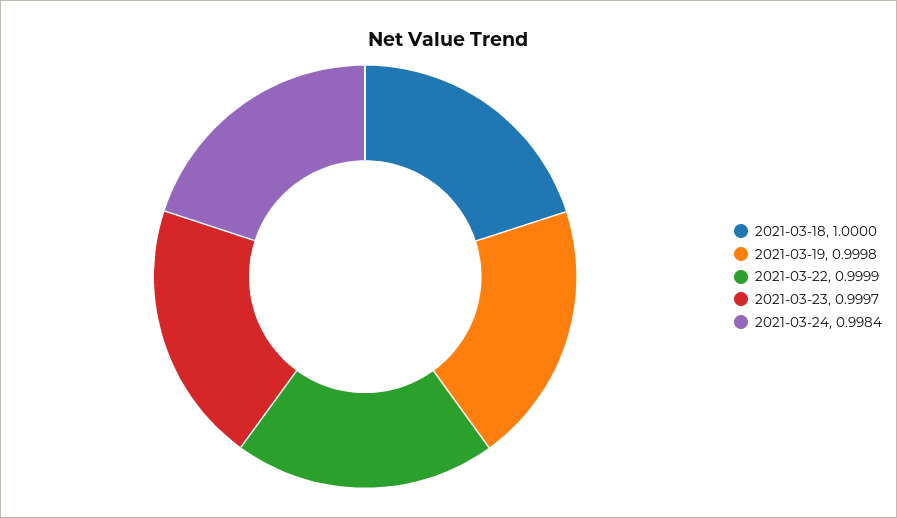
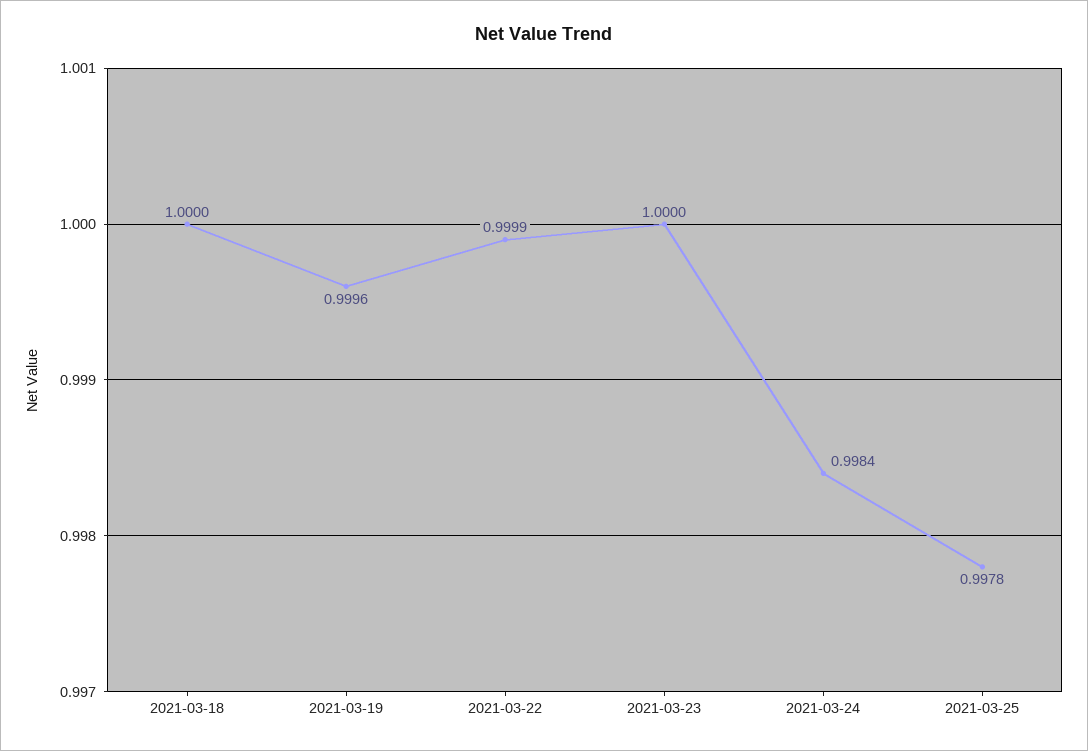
2021-03-19: 0.9998 -> 0.9996
2021-03-23: 0.9997 -> 1
2021-03-25: none -> 0.9978

